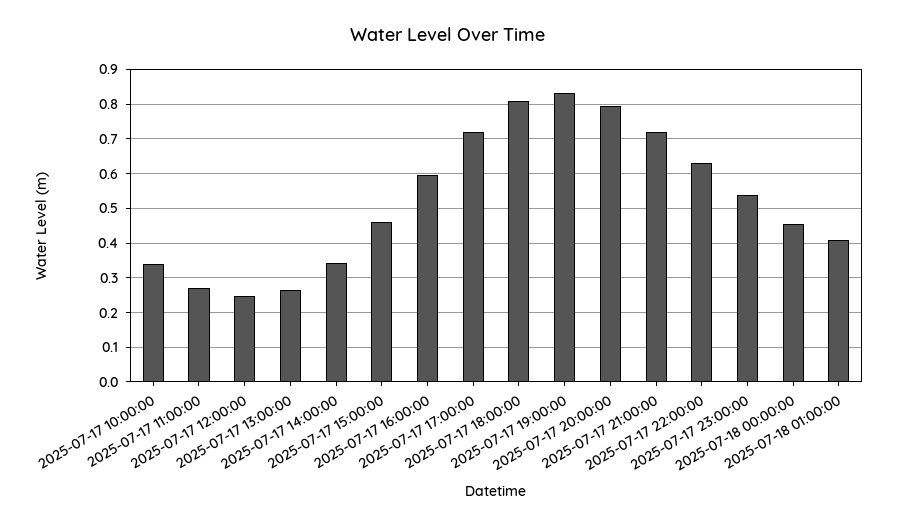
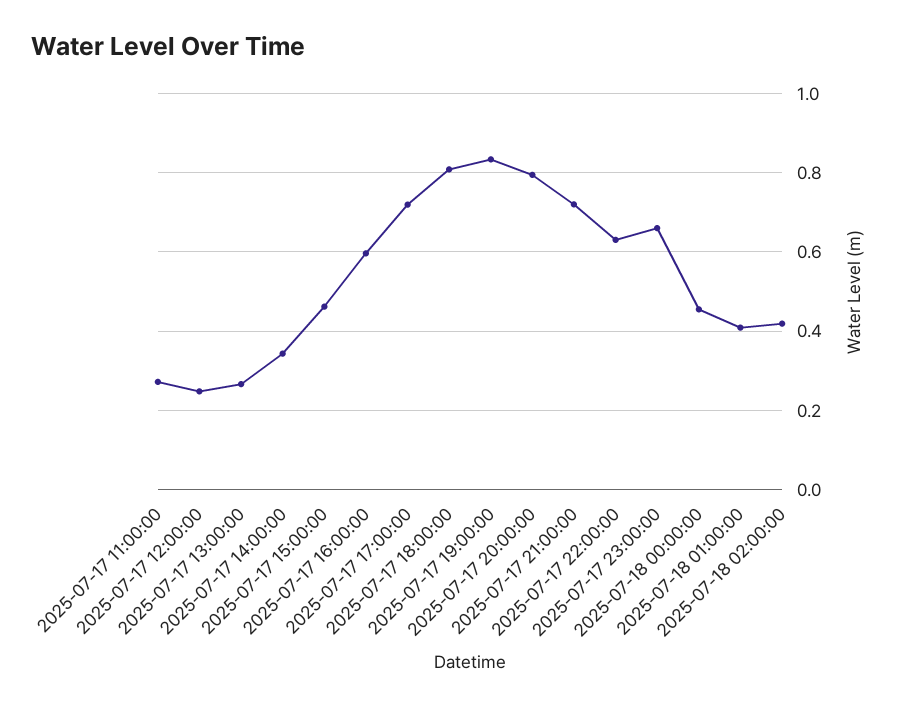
2025-07-17 10:00:00: 0.34 -> none
2025-07-17 23:00:00: 0.54 -> 0.66
2025-07-18 02:00:00: none -> 0.42

